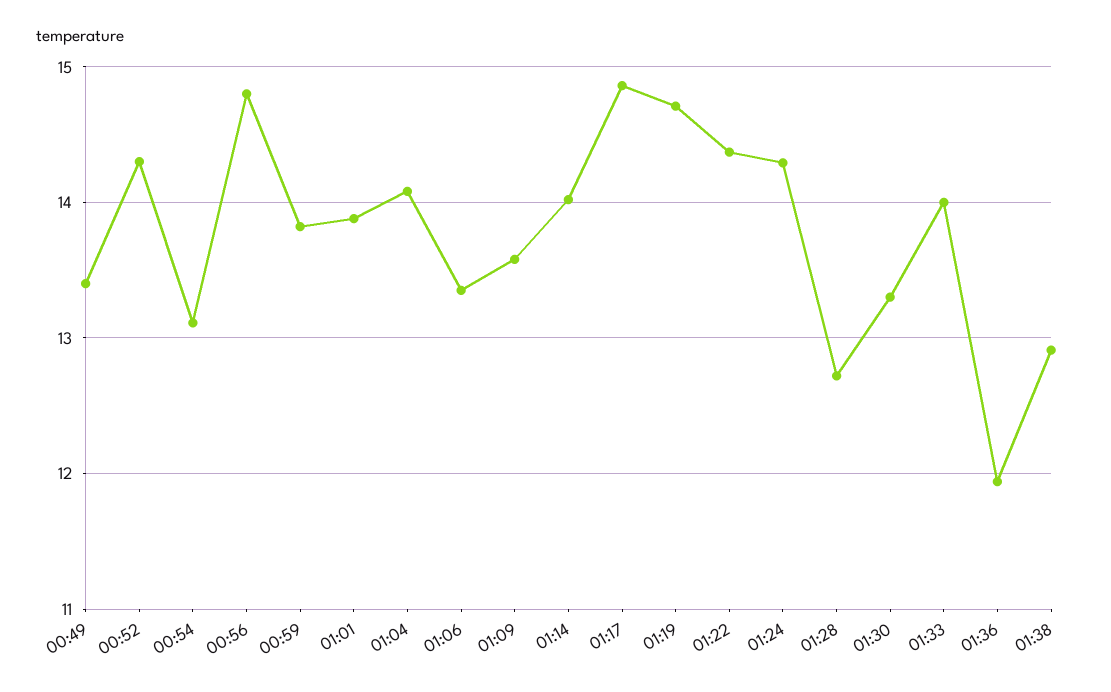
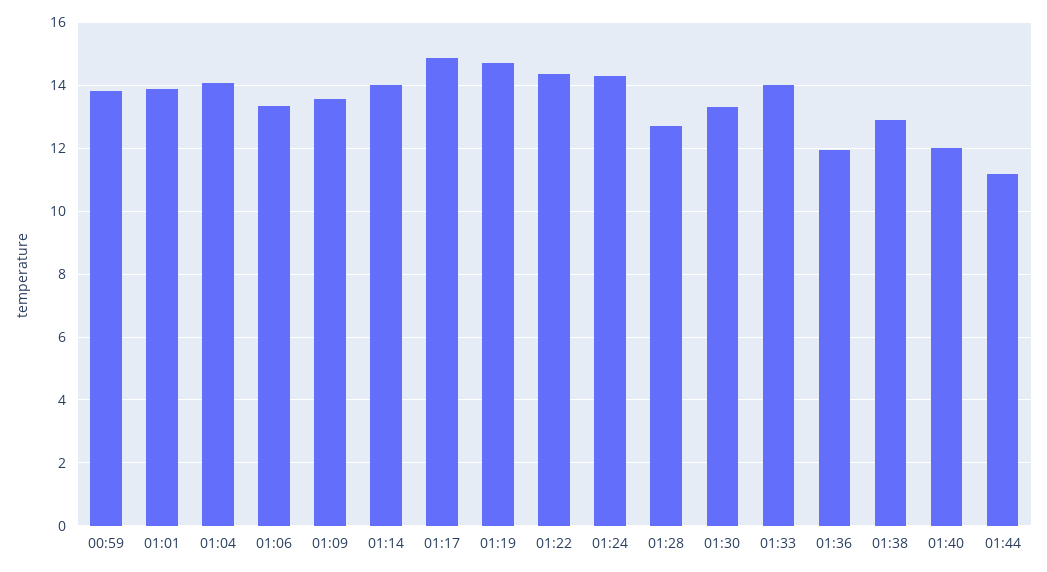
00:49: 13.4 -> none
00:52: 14.3 -> none
00:54: 13.1 -> none
00:56: 14.8 -> none
01:40: none -> 12
01:44: none -> 11.2

